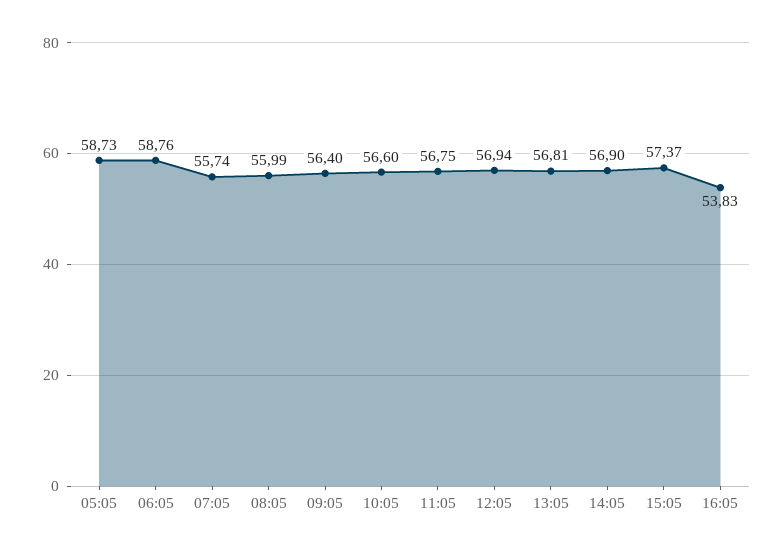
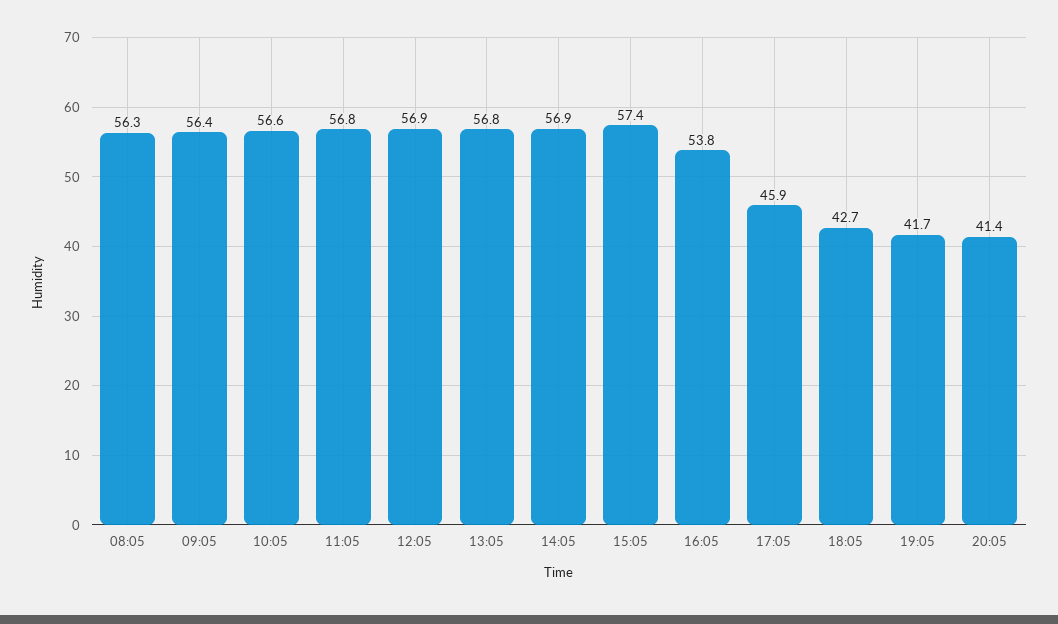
05:05: 58.73 -> none
06:05: 58.76 -> none
07:05: 55.74 -> none
08:05: 55.99 -> 56.3
17:05: none -> 45.9
18:05: none -> 42.7
19:05: none -> 41.7
20:05: none -> 41.4

